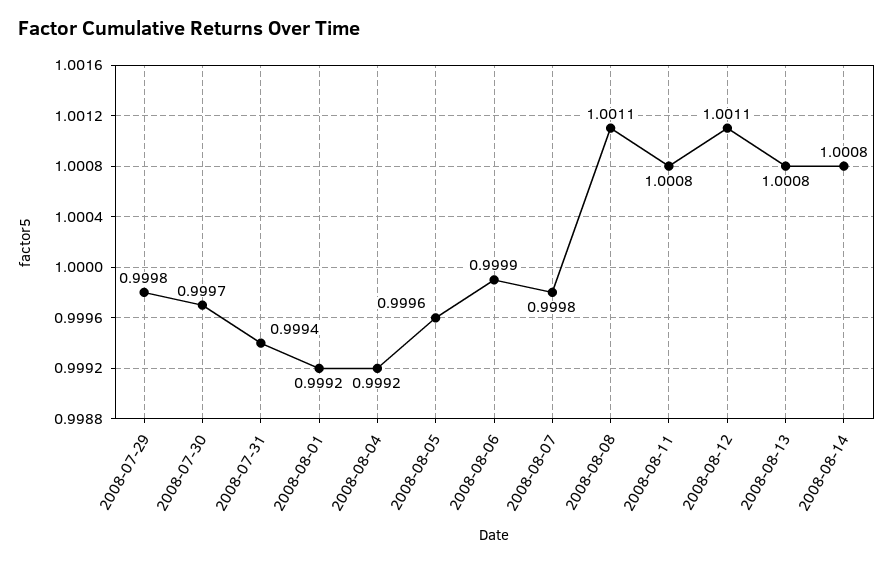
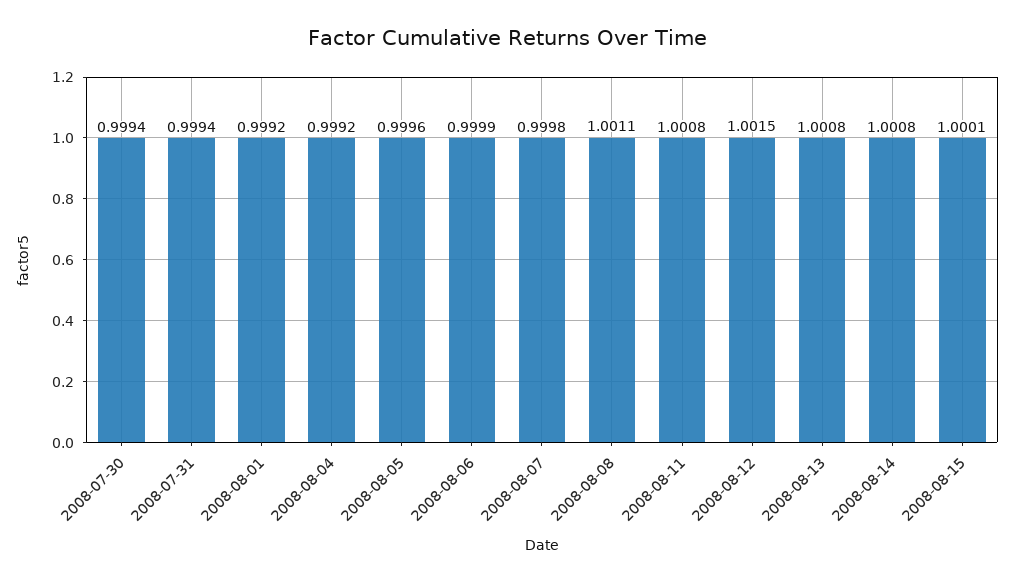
2008-07-29: 0.9998 -> none
2008-07-30: 0.9997 -> 0.9994
2008-08-12: 1.0011 -> 1.0015
2008-08-15: none -> 1.0001

